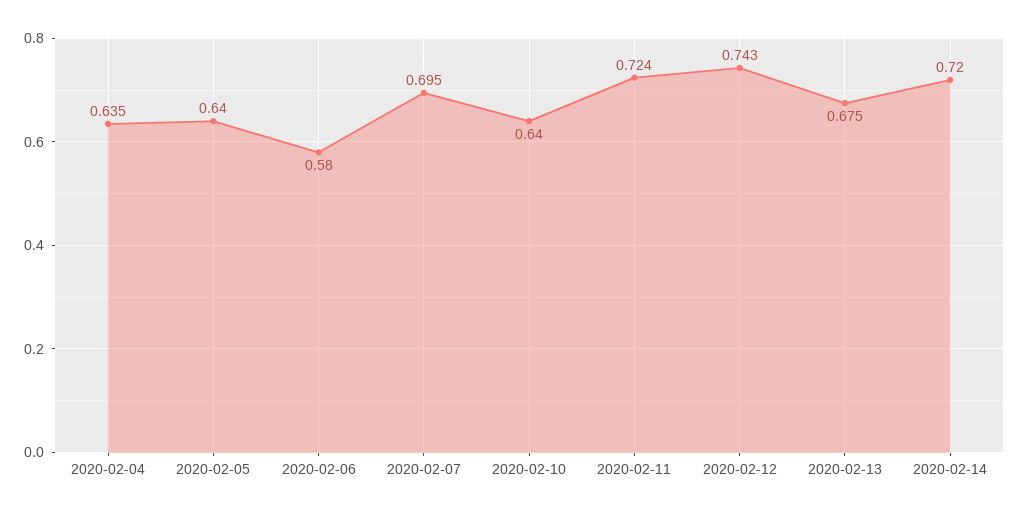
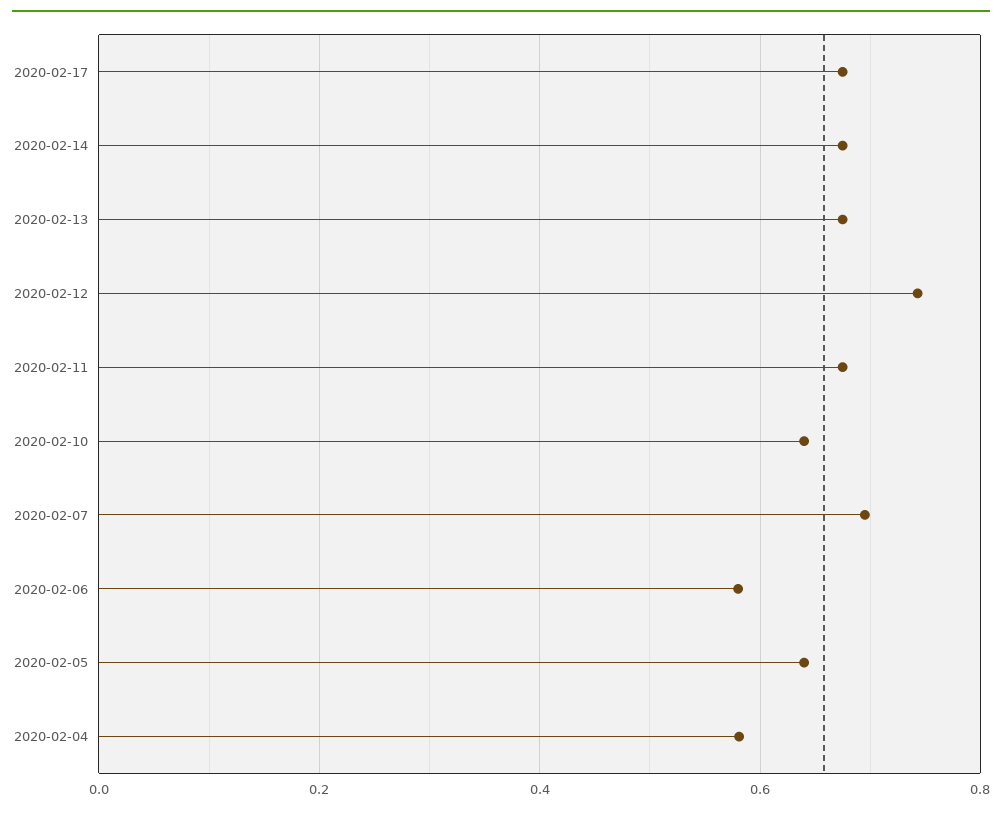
2020-02-04: 0.635 -> 0.58
2020-02-11: 0.724 -> 0.68
2020-02-14: 0.72 -> 0.68
2020-02-17: none -> 0.68

